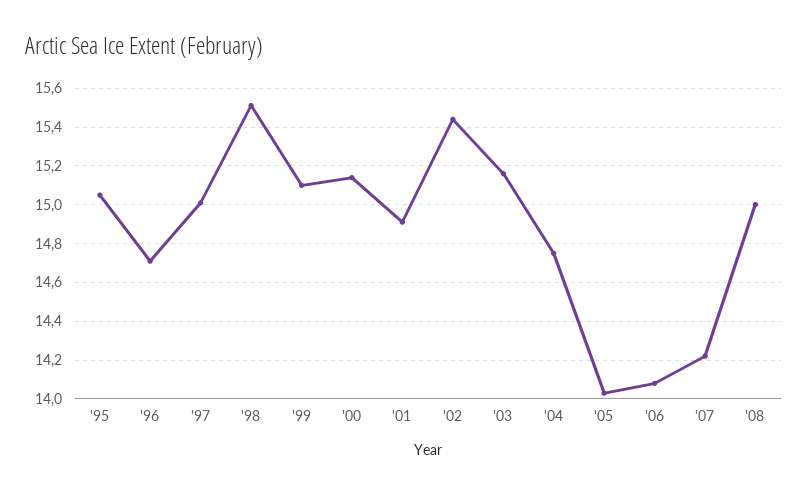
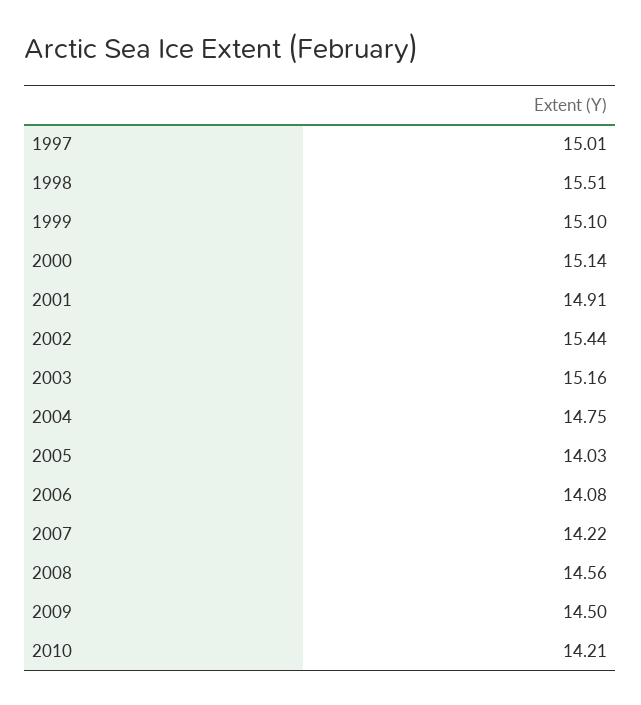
'95: 15.05 -> none
'96: 14.7 -> none
'08: 15 -> 14.56
2009: none -> 14.5
2010: none -> 14.21

